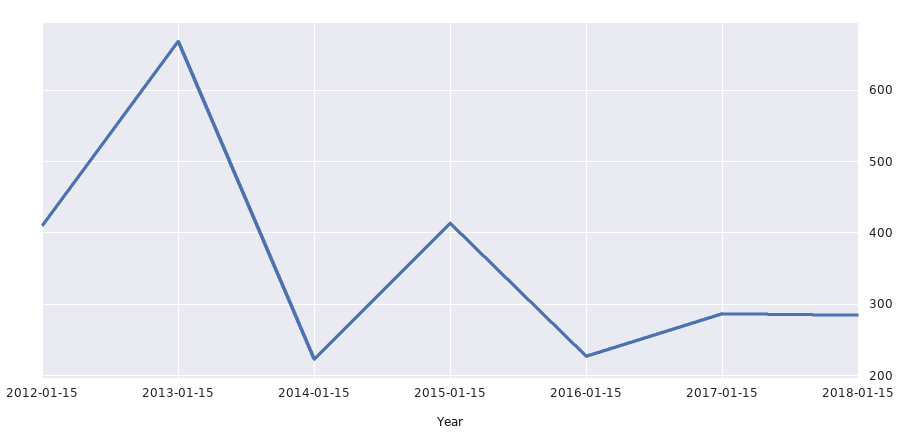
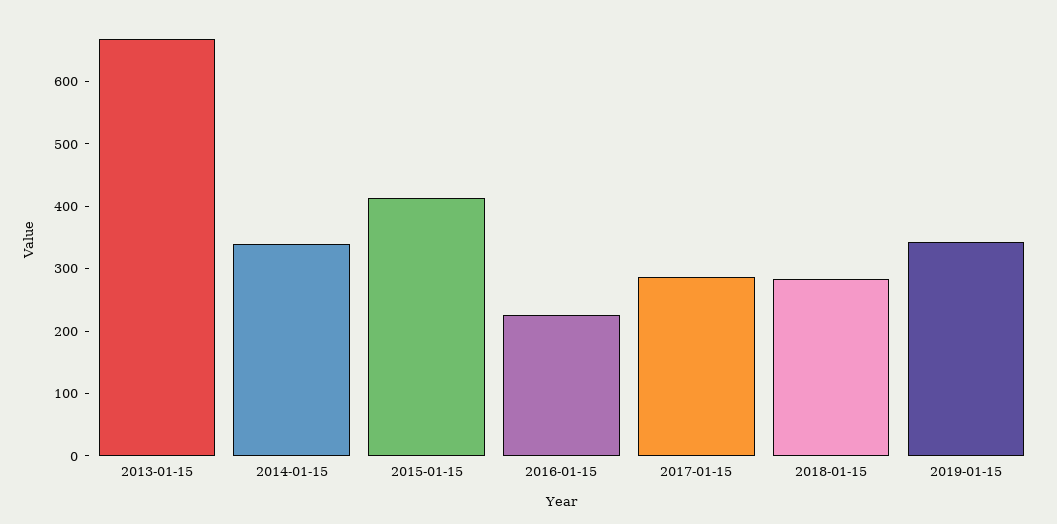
2012-01-15: 410 -> none
2014-01-15: 220 -> 340
2019-01-15: none -> 340

